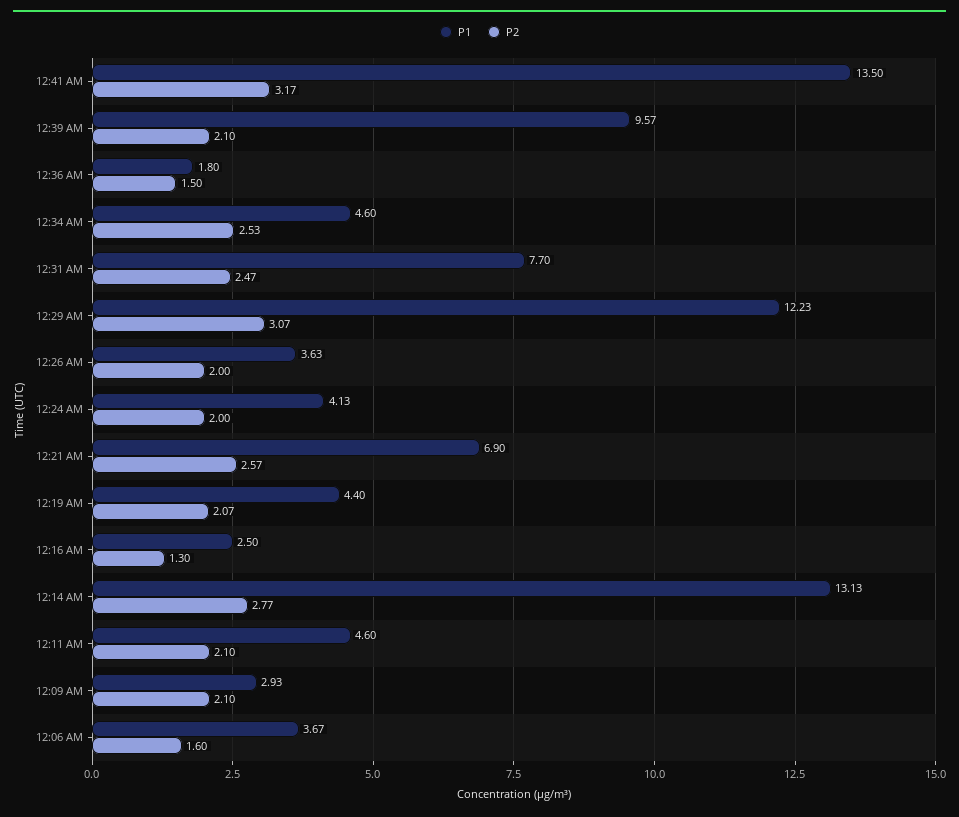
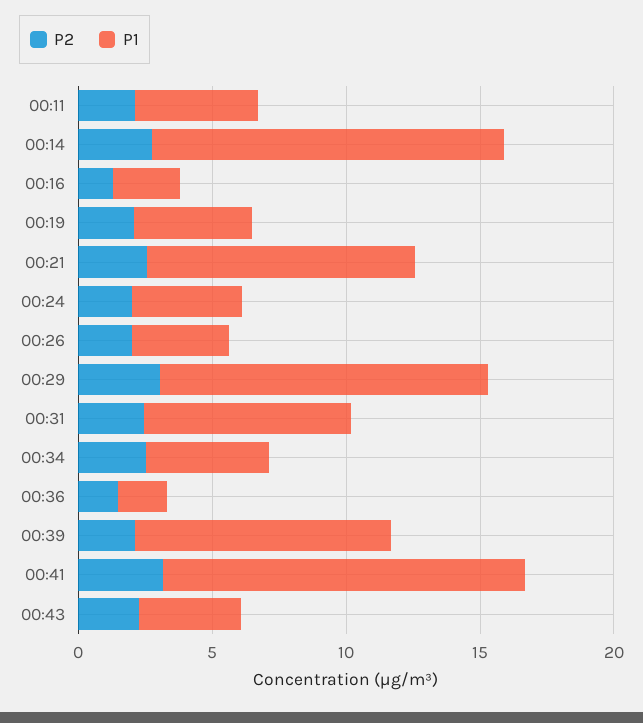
P1, 12:21 AM: 6.9 -> 10
P1, 12:09 AM: 2.93 -> none
P2, 12:09 AM: 2.1 -> none
P1, 12:06 AM: 3.67 -> none
P2, 12:06 AM: 1.6 -> none
P2, 00:43: none -> 2
P1, 00:43: none -> 4

